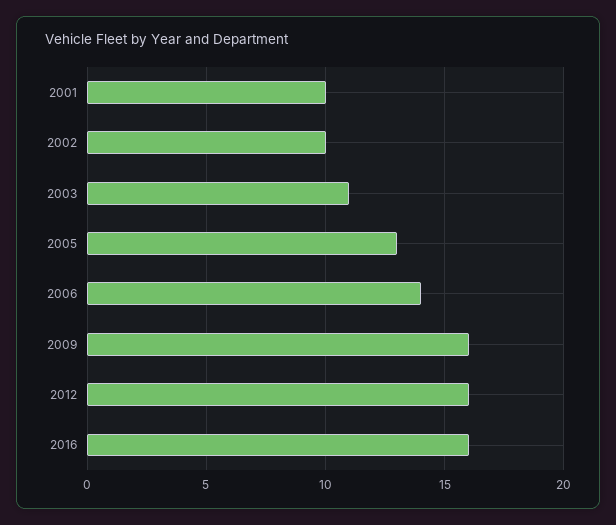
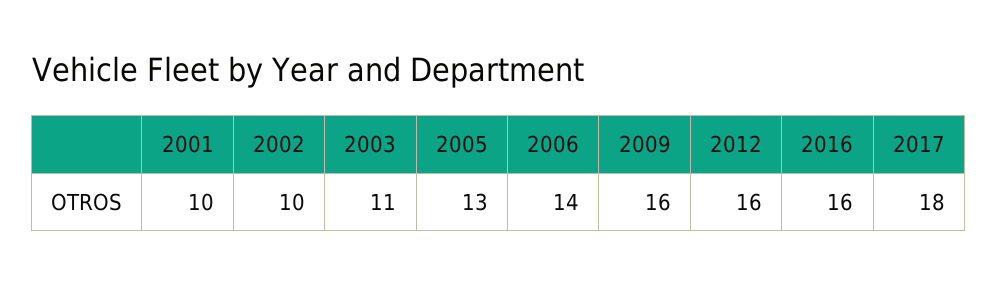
2017: none -> 18

